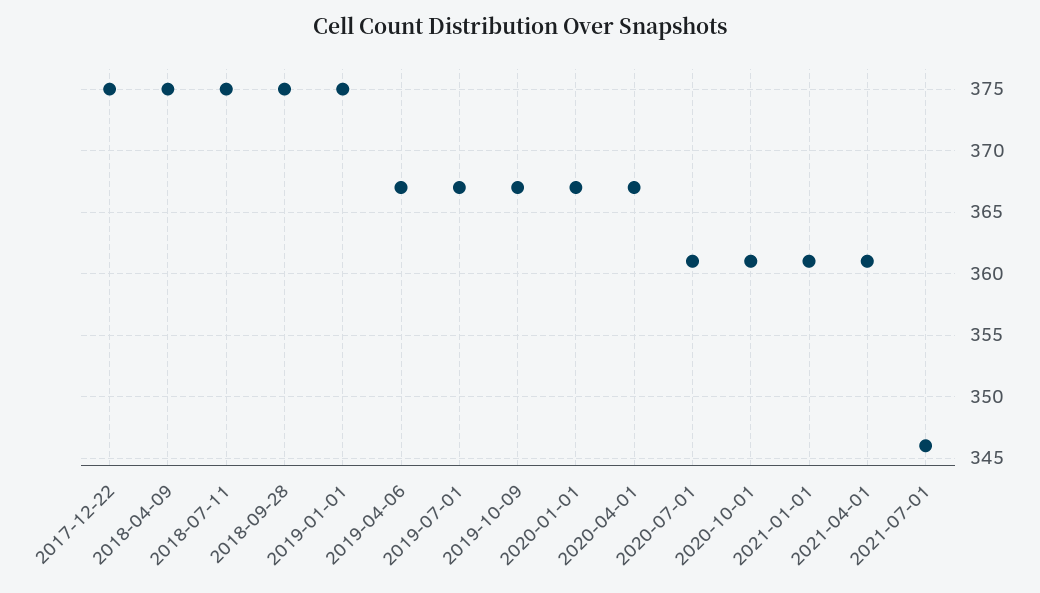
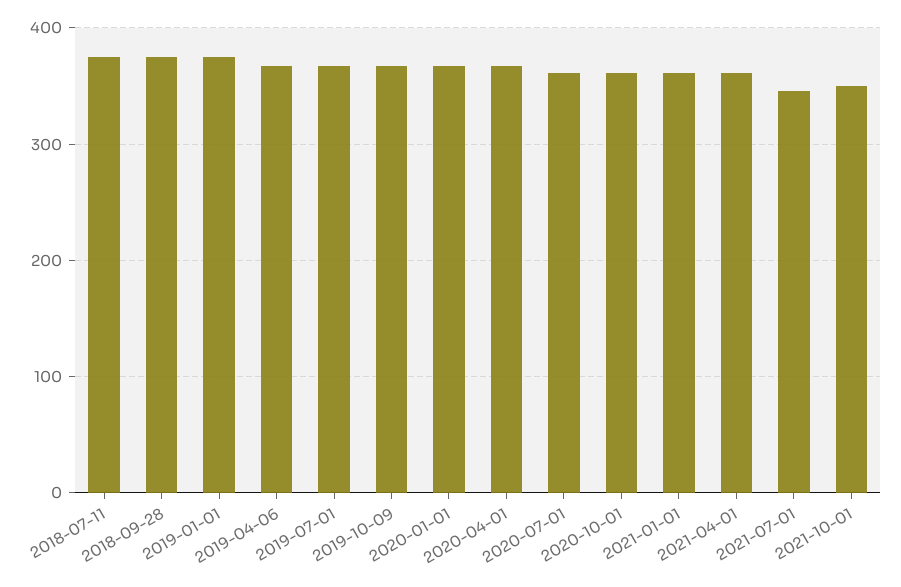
2017-12-22: 375 -> none
2018-04-09: 375 -> none
2021-10-01: none -> 350

